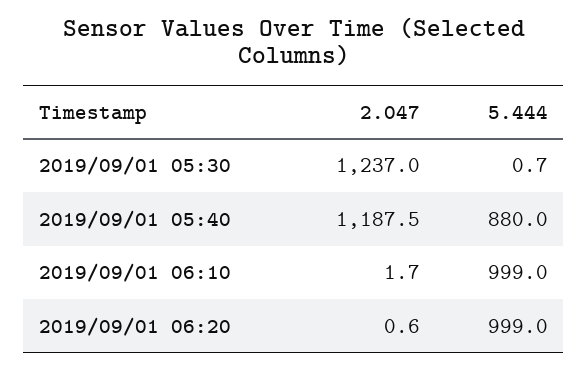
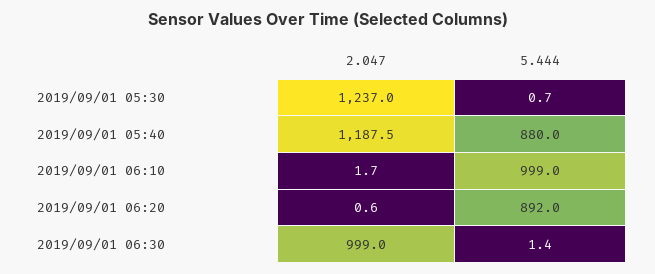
5.444, 2019/09/01 06:20: 999 -> 892
2.047, 2019/09/01 06:30: none -> 999
5.444, 2019/09/01 06:30: none -> 1.4

